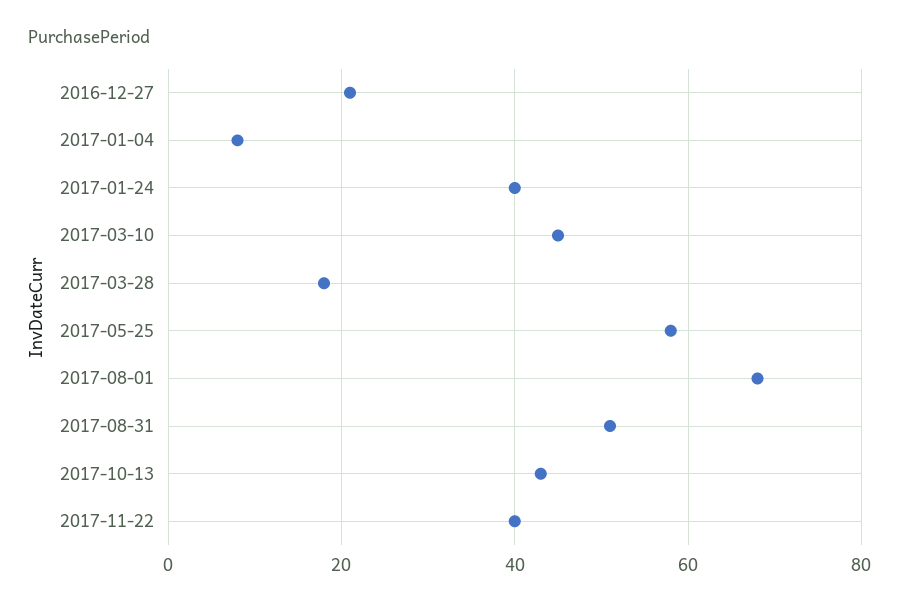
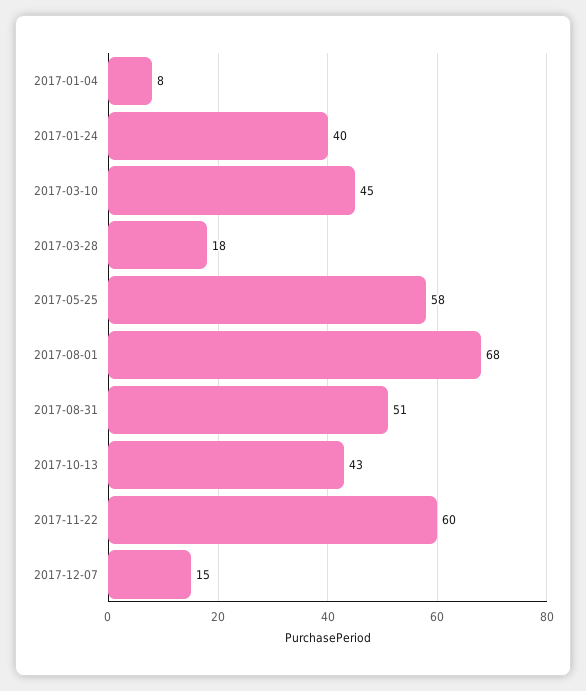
2016-12-27: 20 -> none
2017-11-22: 40 -> 60
2017-12-07: none -> 15

